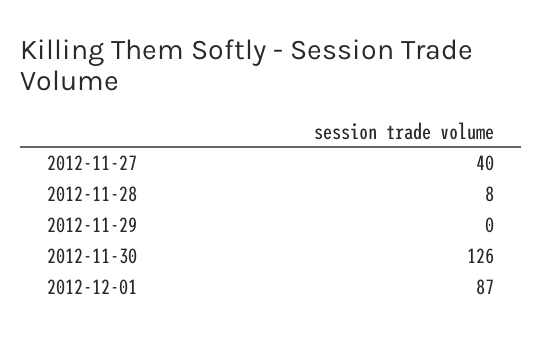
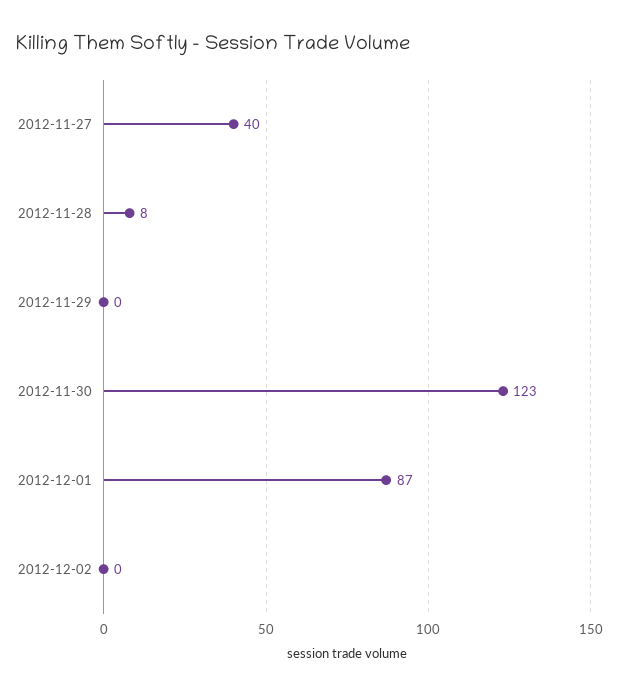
2012-11-30: 126 -> 123
2012-12-02: none -> 0

